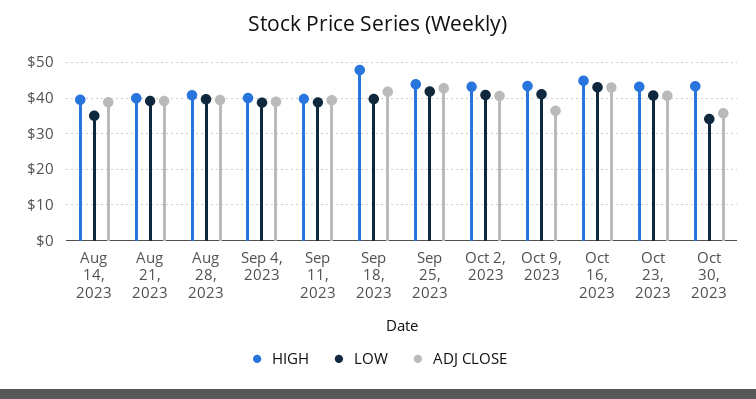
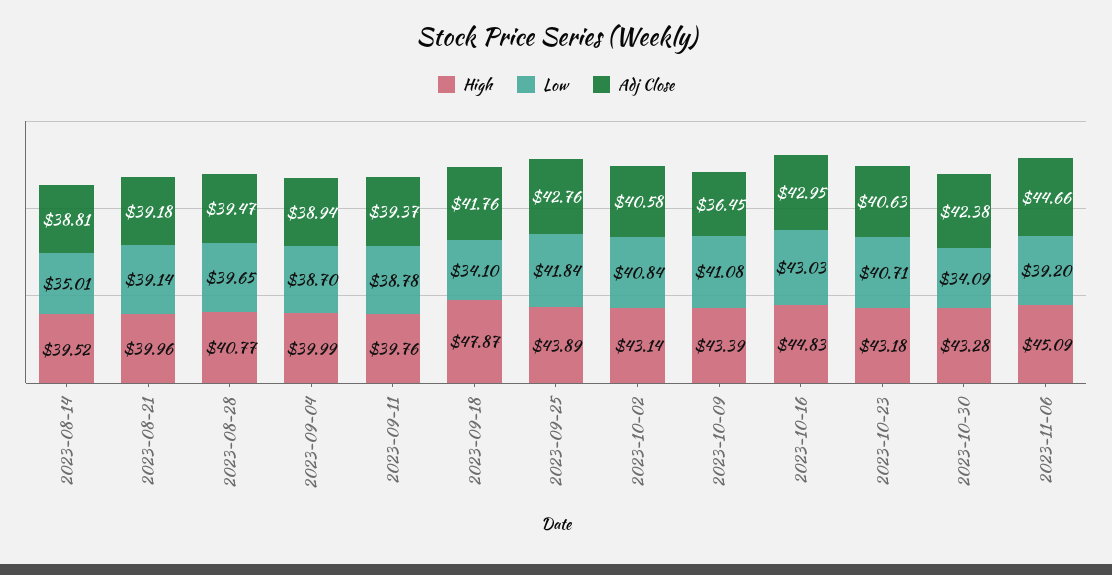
LOW, Sep 18, 2023: 40 -> 34.1
ADJ CLOSE, Oct 30, 2023: 36 -> 42.38
HIGH, 2023-11-06: none -> 45.09
LOW, 2023-11-06: none -> 39.2
ADJ CLOSE, 2023-11-06: none -> 44.66

